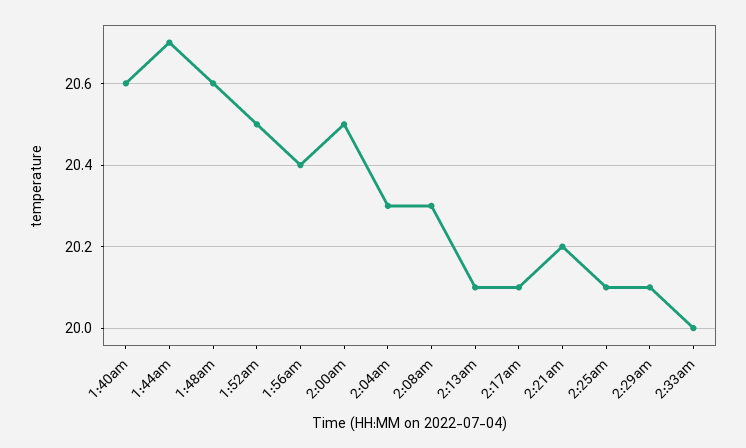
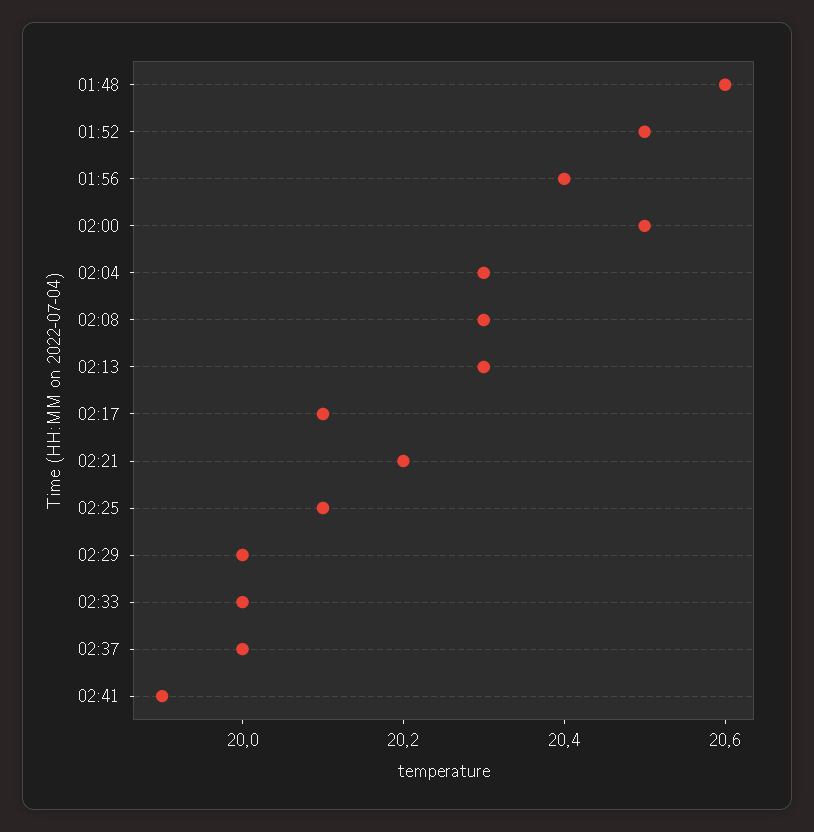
1:40am: 20.6 -> none
1:44am: 20.7 -> none
2:13am: 20.1 -> 20.3
2:29am: 20.1 -> 20
02:37: none -> 20
02:41: none -> 19.9

